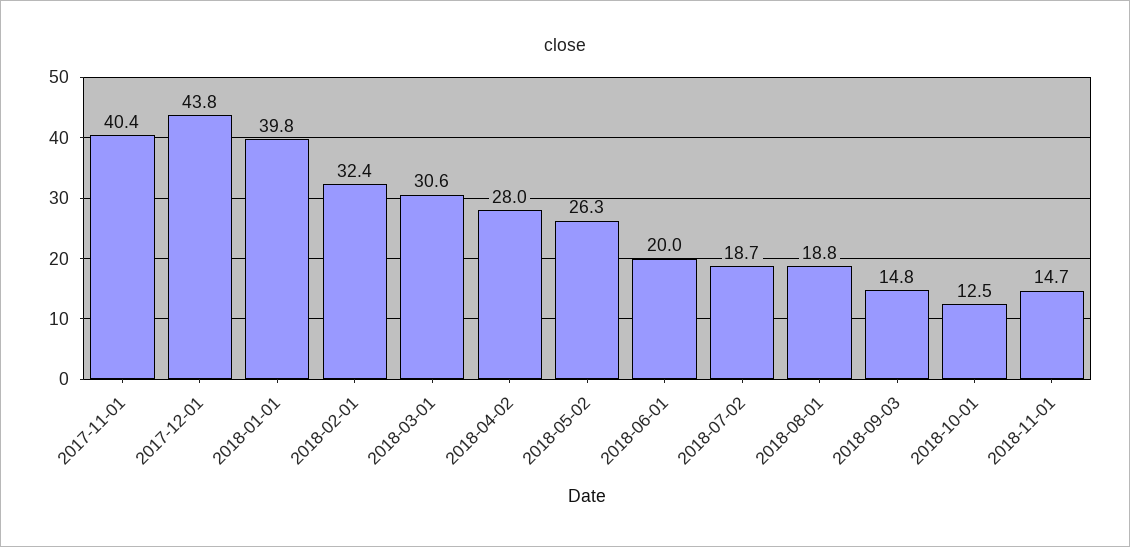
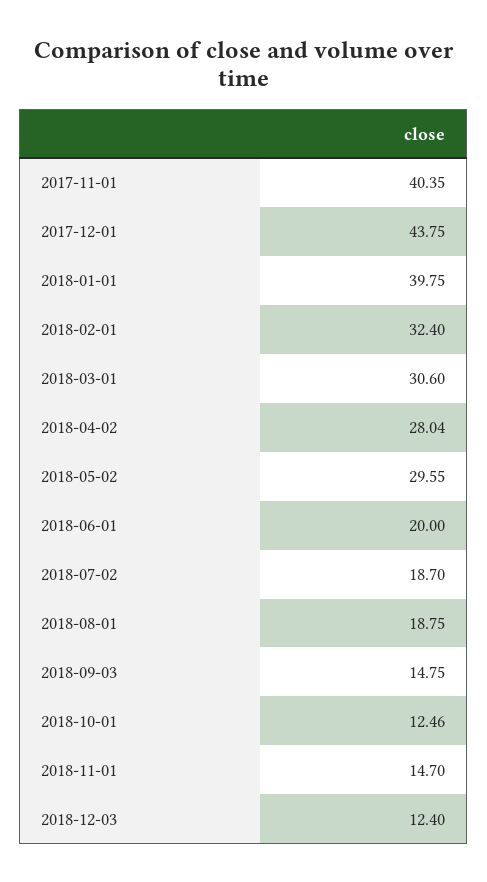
2018-05-02: 26.3 -> 29.55
2018-12-03: none -> 12.4

